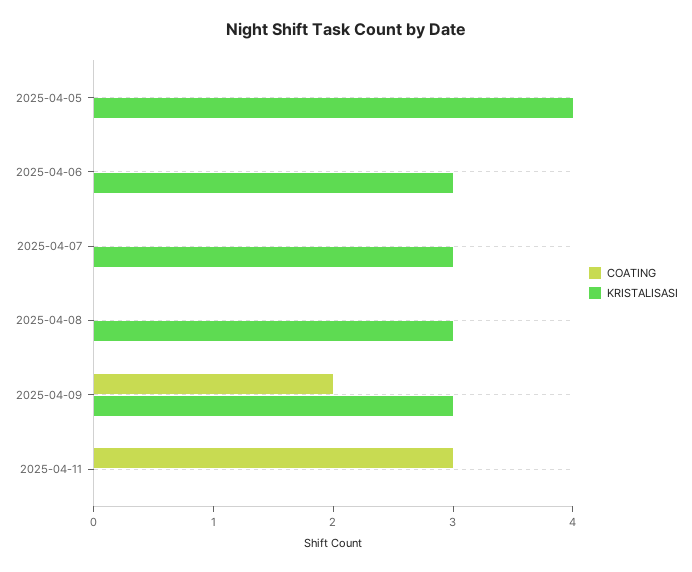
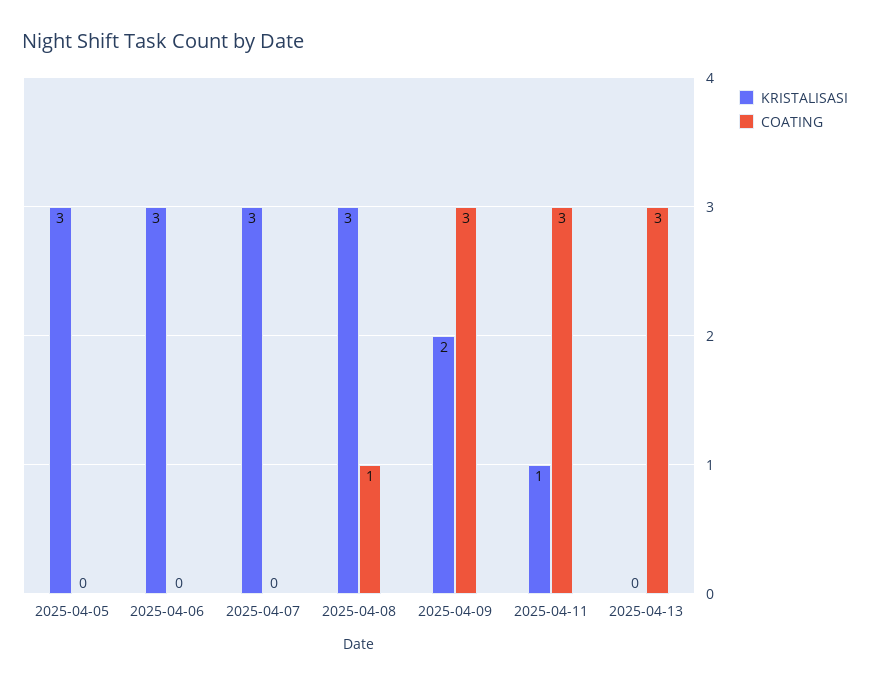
KRISTALISASI, 2025-04-05: 4 -> 3
COATING, 2025-04-08: 0 -> 1
COATING, 2025-04-09: 2 -> 3
KRISTALISASI, 2025-04-09: 3 -> 2
KRISTALISASI, 2025-04-11: 0 -> 1
KRISTALISASI, 2025-04-13: none -> 0
COATING, 2025-04-13: none -> 3

